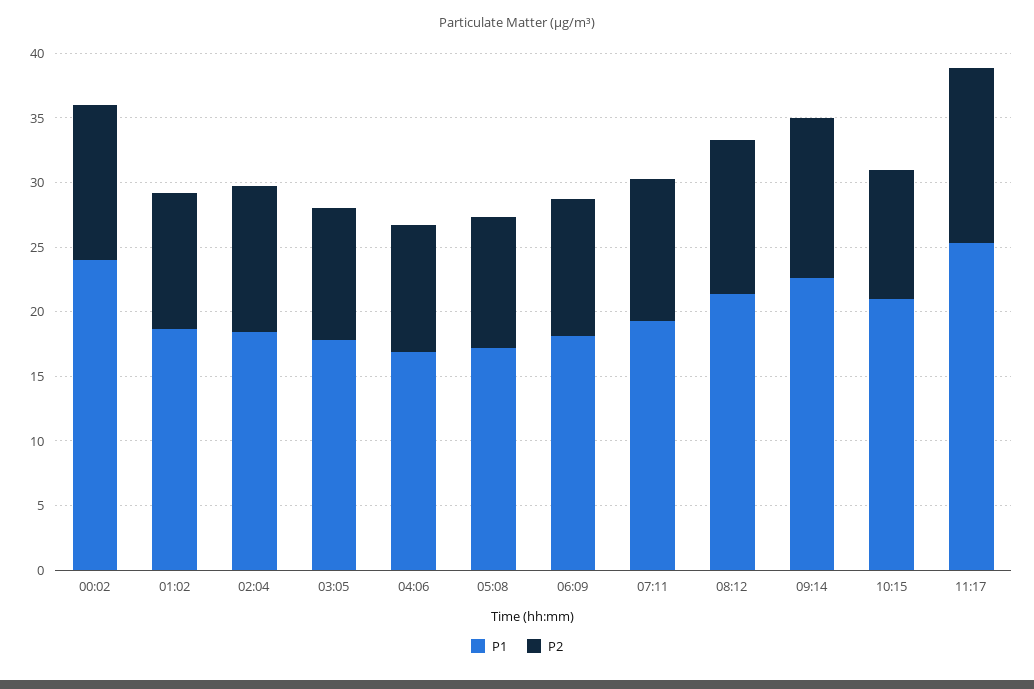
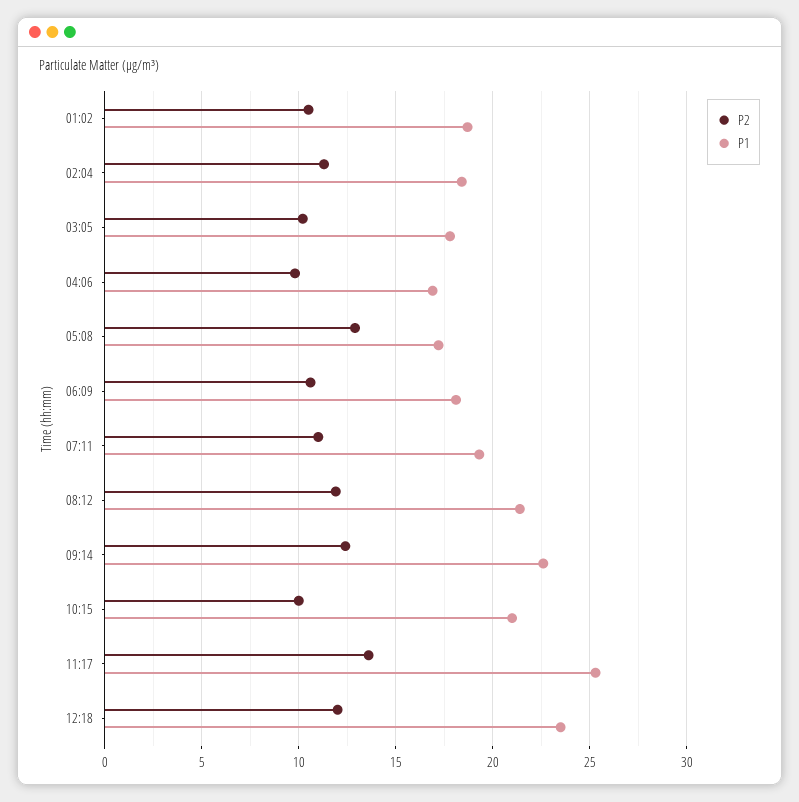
P1, 00:02: 24 -> none
P2, 00:02: 12 -> none
P2, 05:08: 10 -> 13
P2, 12:18: none -> 12
P1, 12:18: none -> 23.5

